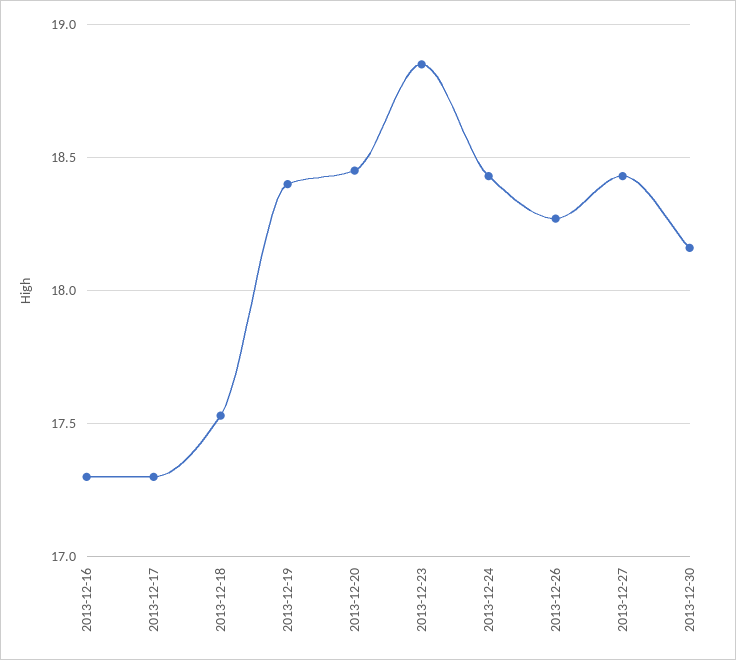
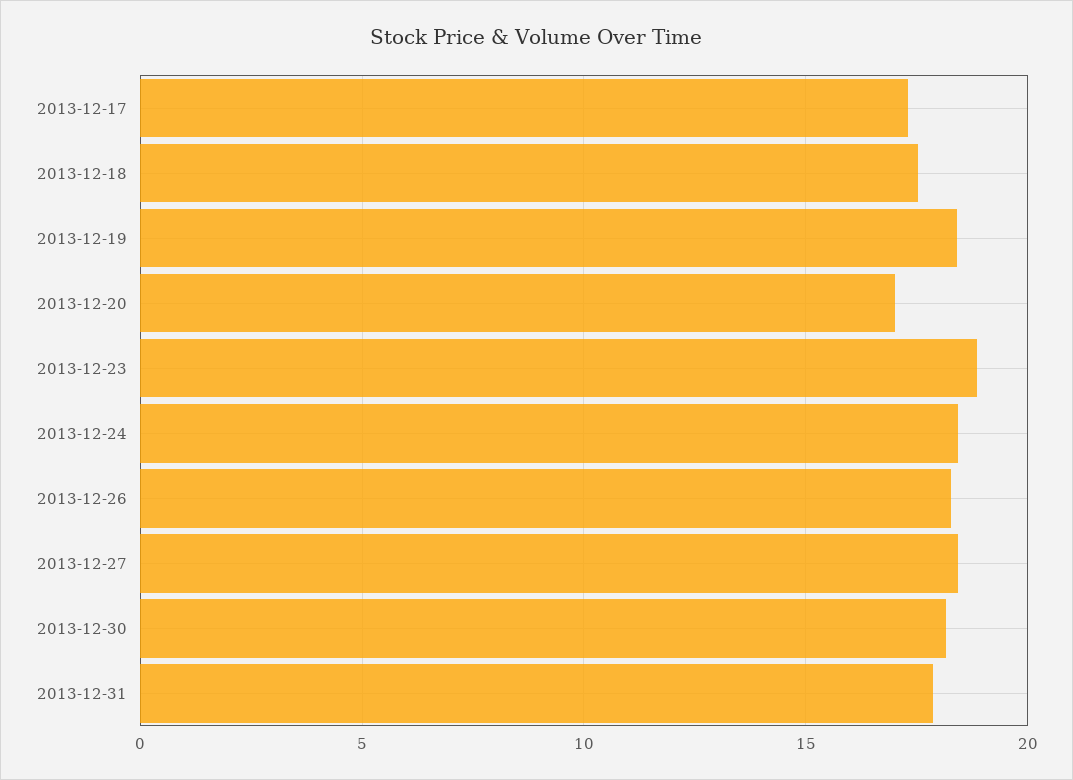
2013-12-16: 17.3 -> none
2013-12-20: 18.45 -> 17
2013-12-31: none -> 18

